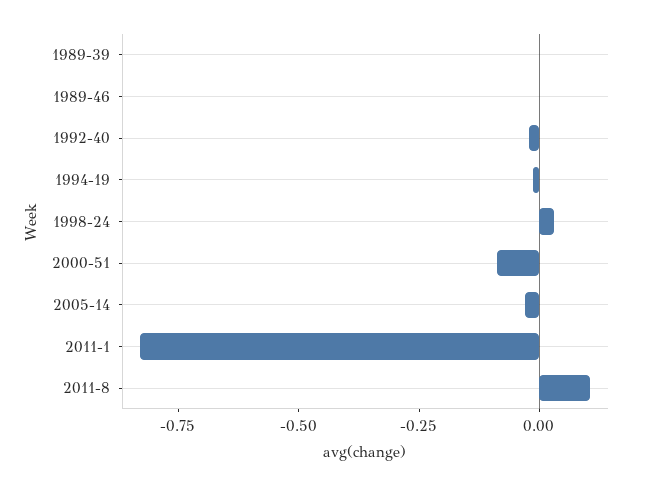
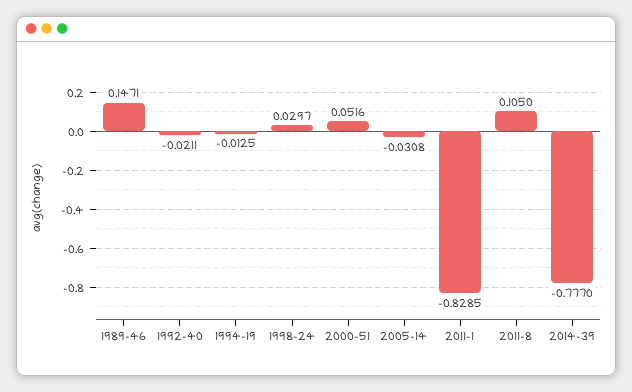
1989-39: 0 -> none
1989-46: 0 -> 0.1471
2000-51: -0.1 -> 0.0516
2014-39: none -> -0.777

